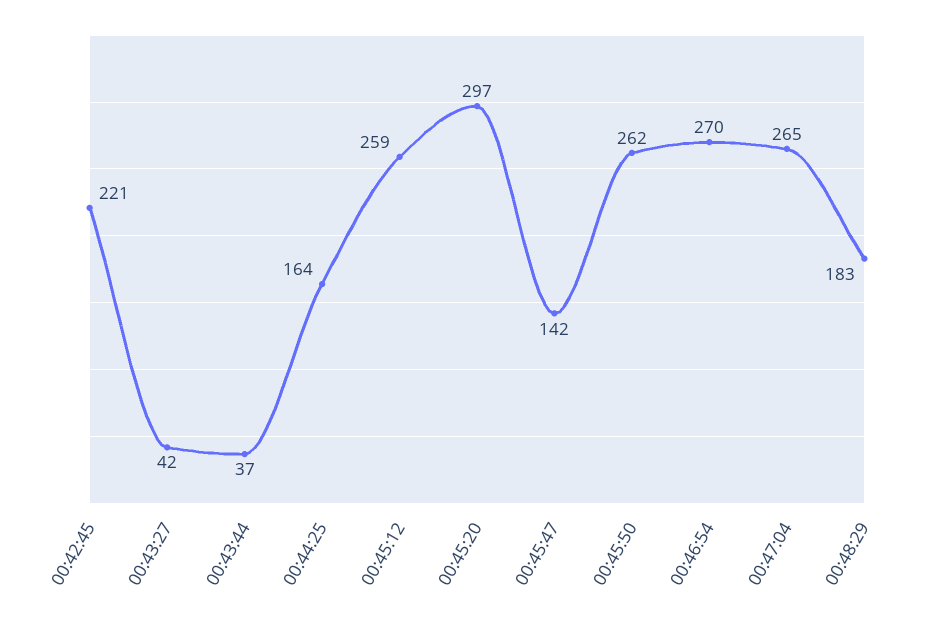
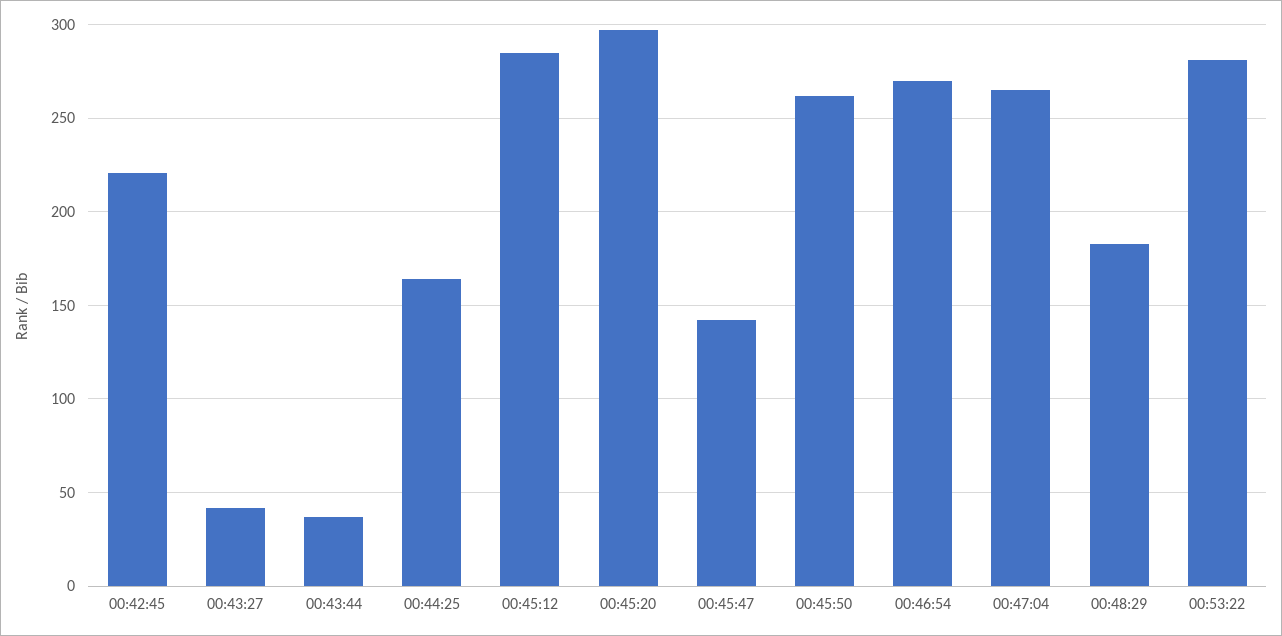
00:45:12: 259 -> 285
00:53:22: none -> 280

